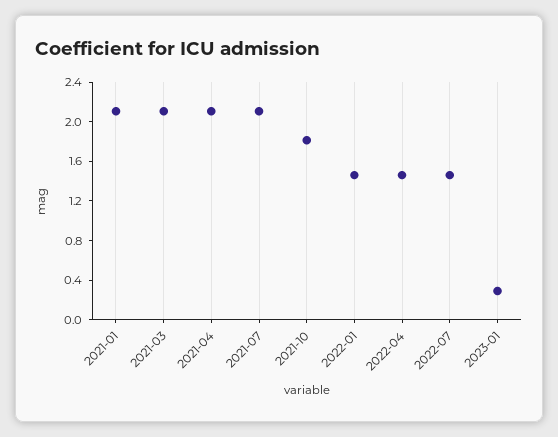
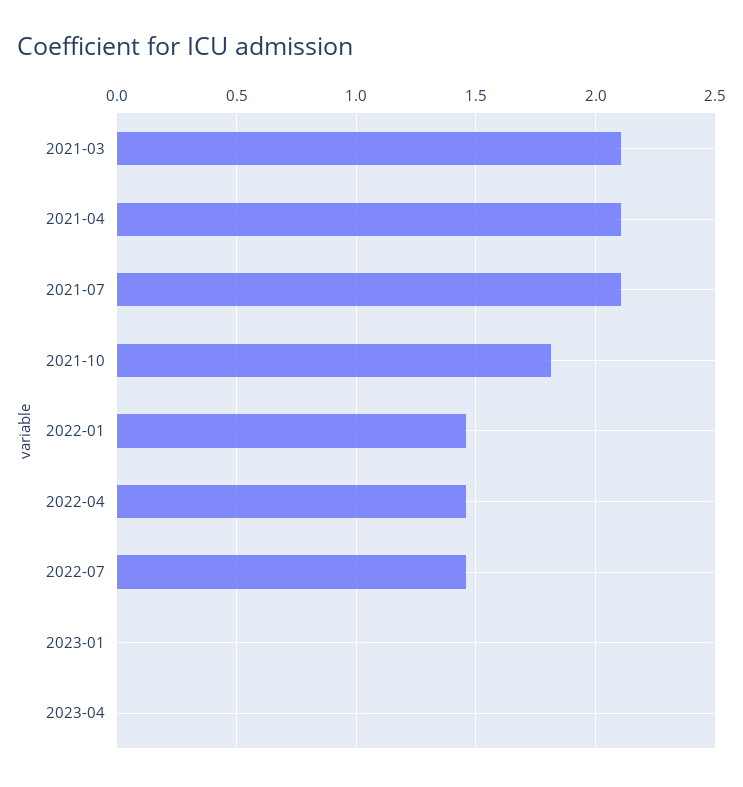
2021-01: 2.1 -> none
2023-01: 0.3 -> 0
2023-04: none -> 0

